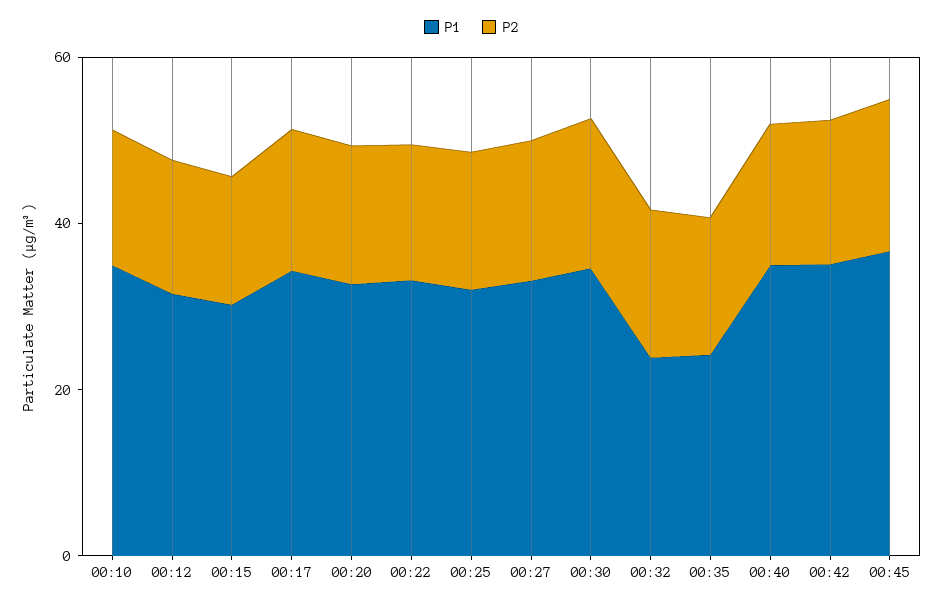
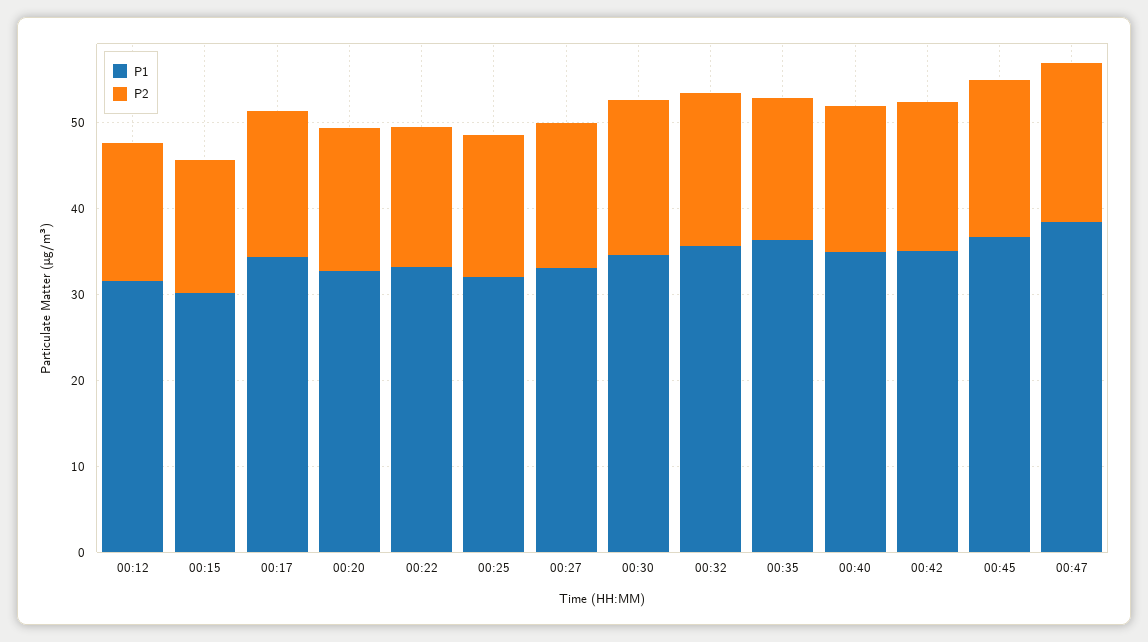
P1, 00:10: 35 -> none
P2, 00:10: 15 -> none
P1, 00:32: 25 -> 36
P1, 00:35: 25 -> 36
P1, 00:47: none -> 38
P2, 00:47: none -> 18

